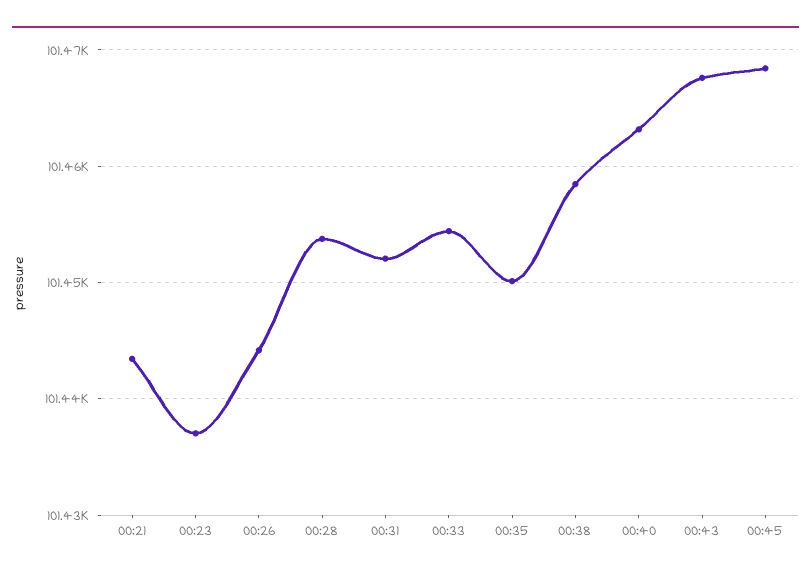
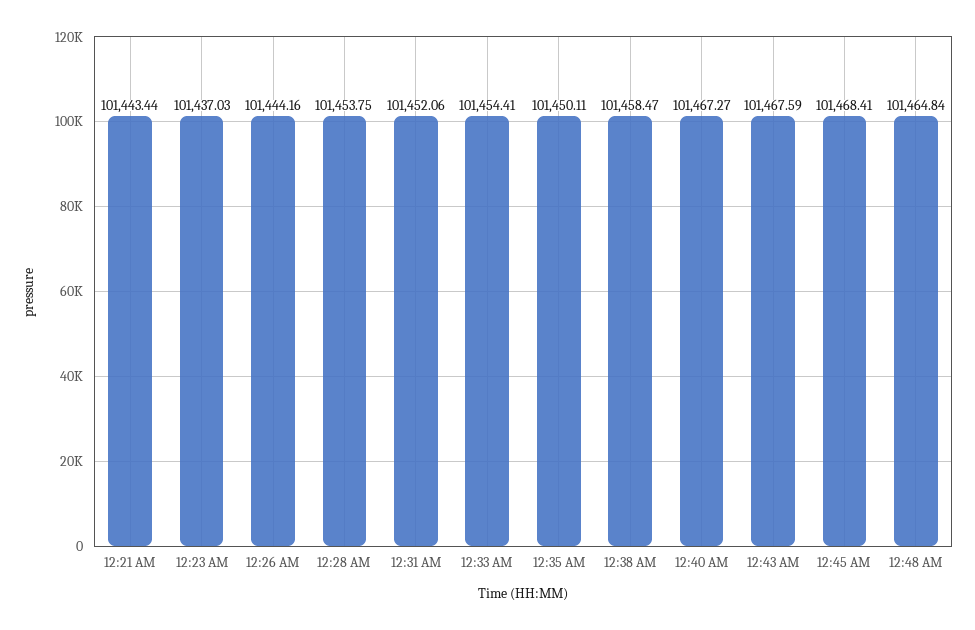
00:40: 101463 -> 101467.27
12:48 AM: none -> 101464.84

